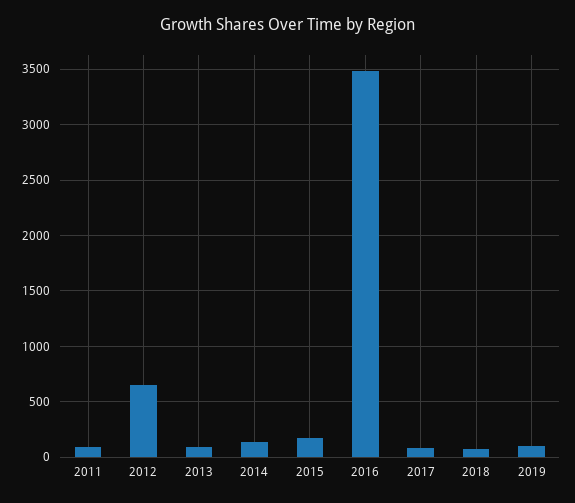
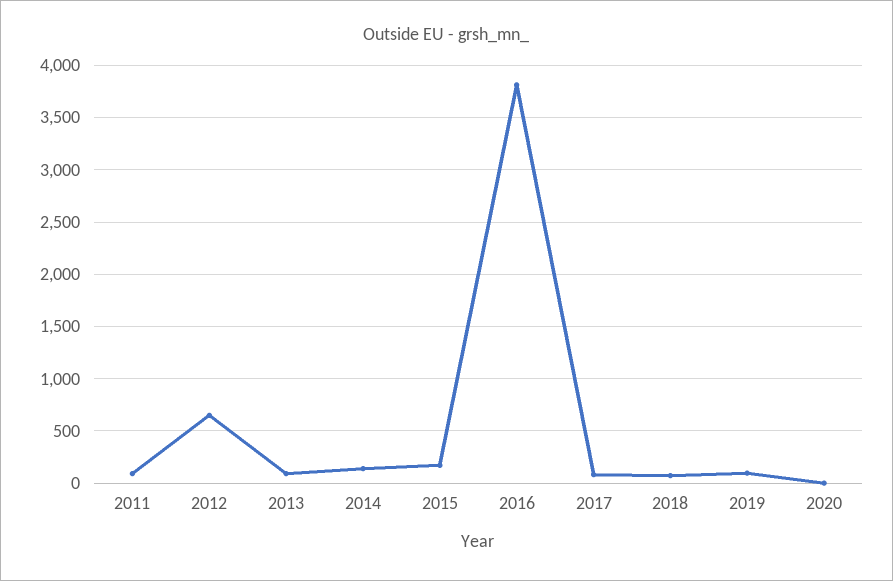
2016: 3500 -> 3800
2020: none -> 0

